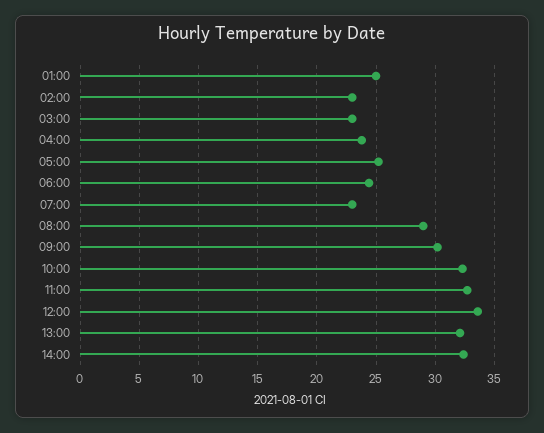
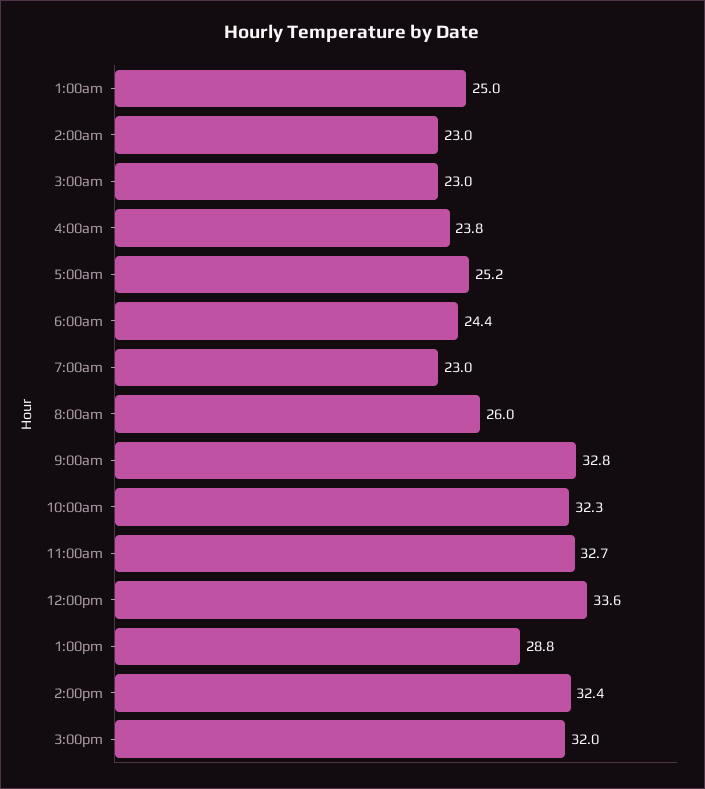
08:00: 29 -> 26
09:00: 30 -> 32.8
13:00: 32 -> 28.8
3:00pm: none -> 32

